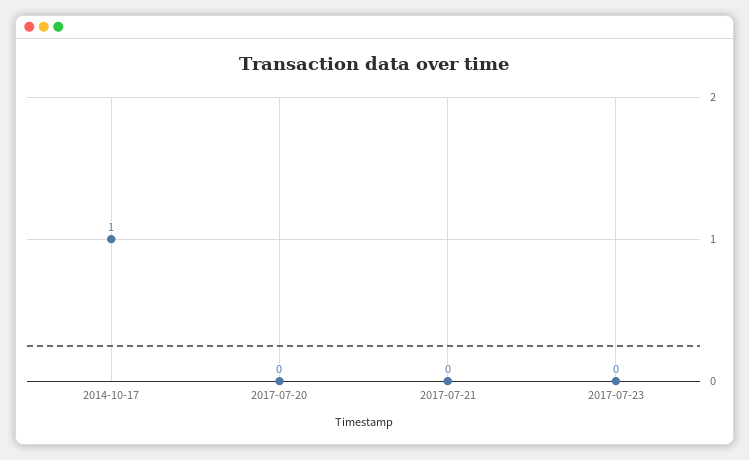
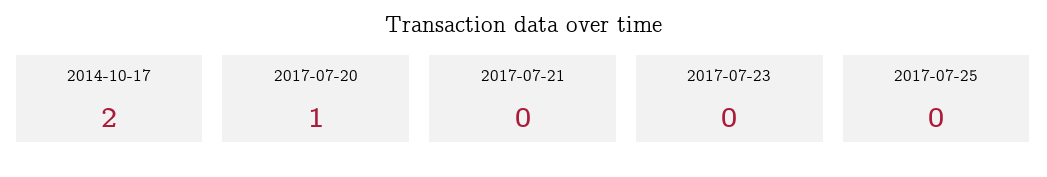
2014-10-17: 1 -> 2
2017-07-20: 0 -> 1
2017-07-25: none -> 0

